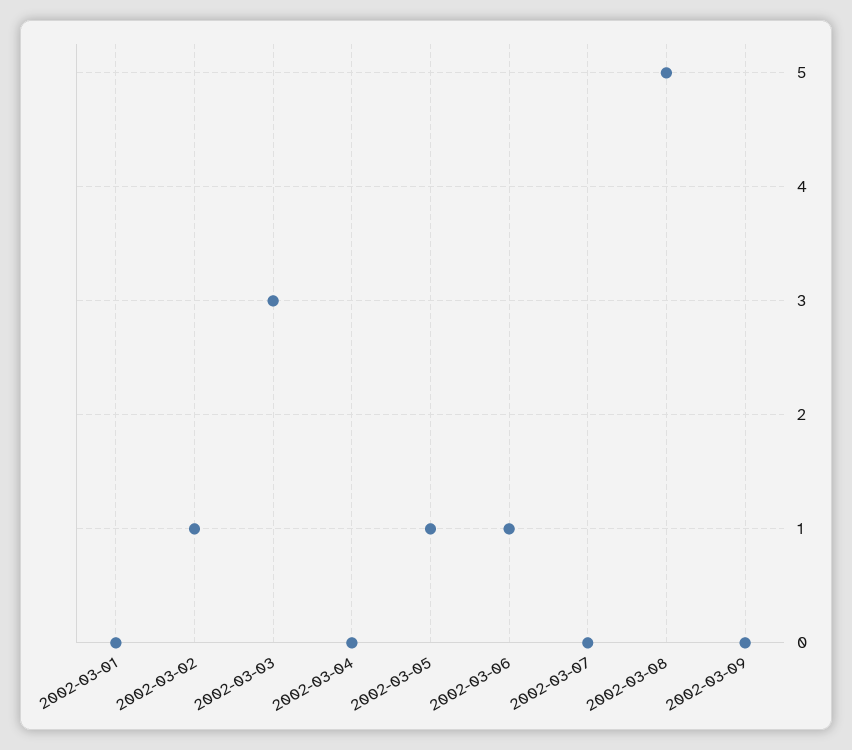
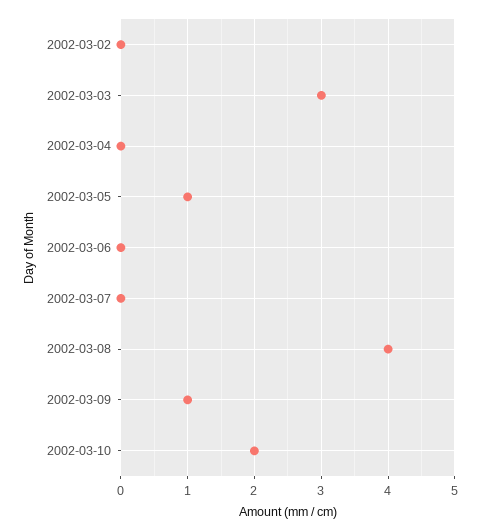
2002-03-01: 0 -> none
2002-03-02: 1 -> 0
2002-03-06: 1 -> 0
2002-03-08: 5 -> 4
2002-03-09: 0 -> 1
2002-03-10: none -> 2

